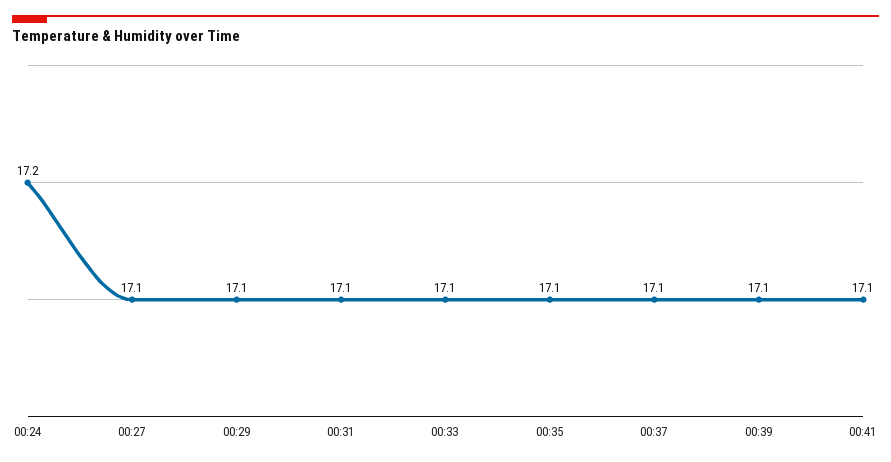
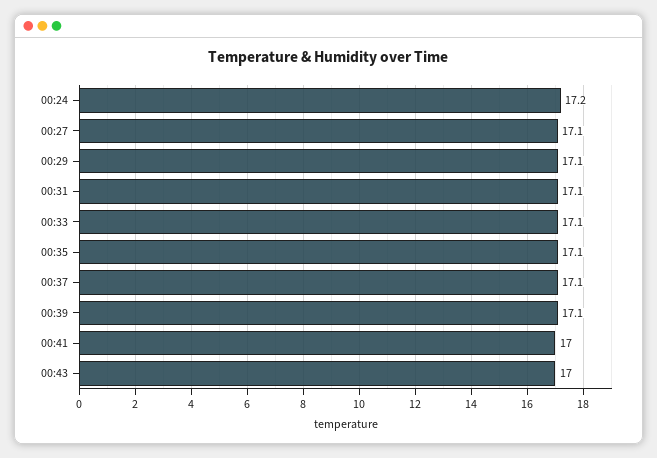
00:41: 17.1 -> 17
00:43: none -> 17

